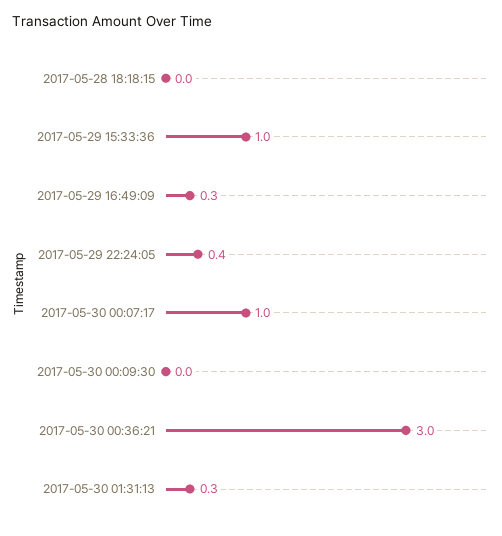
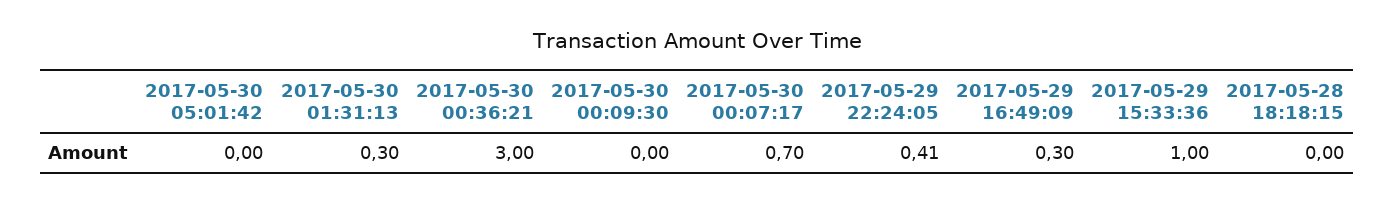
2017-05-30 00:07:17: 1 -> 0.7
2017-05-30 05:01:42: none -> 0

